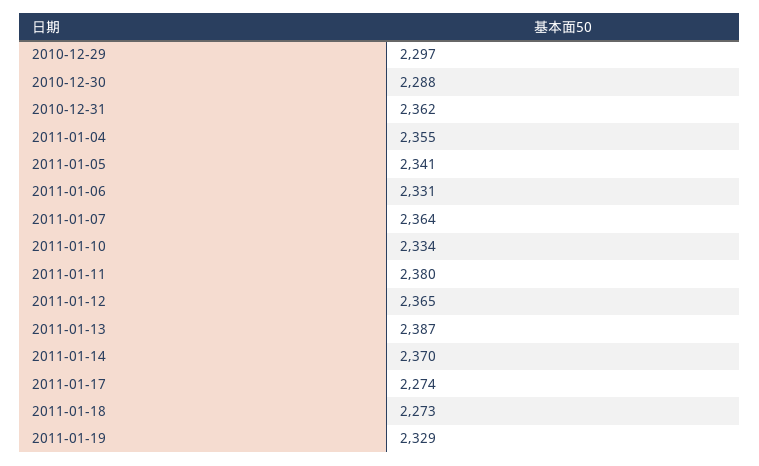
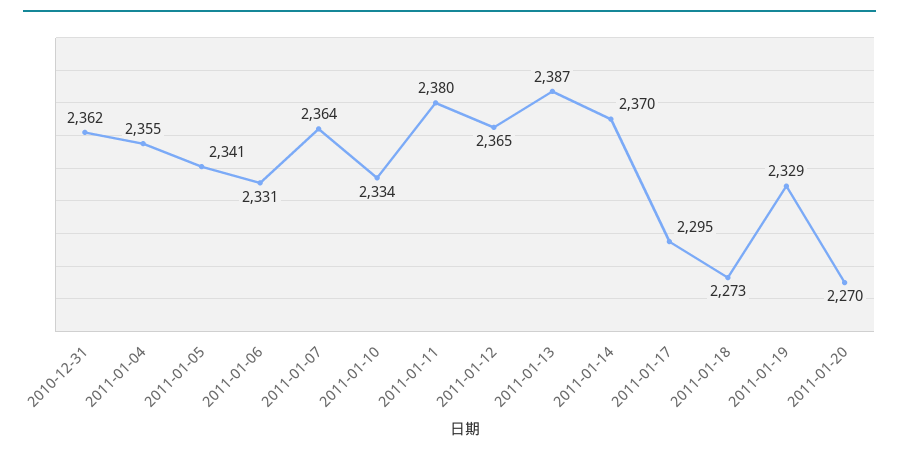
2010-12-29: 2297 -> none
2010-12-30: 2288 -> none
2011-01-17: 2274 -> 2295
2011-01-20: none -> 2270

